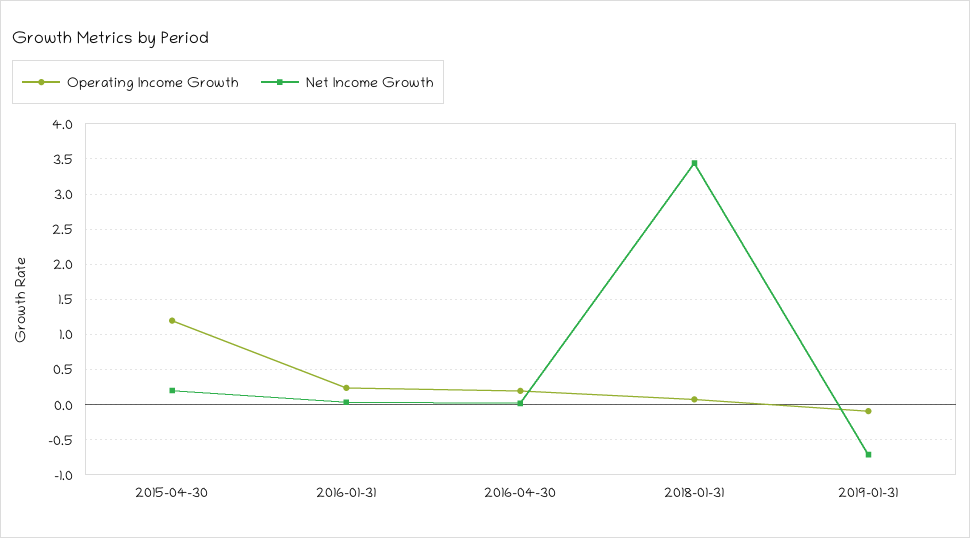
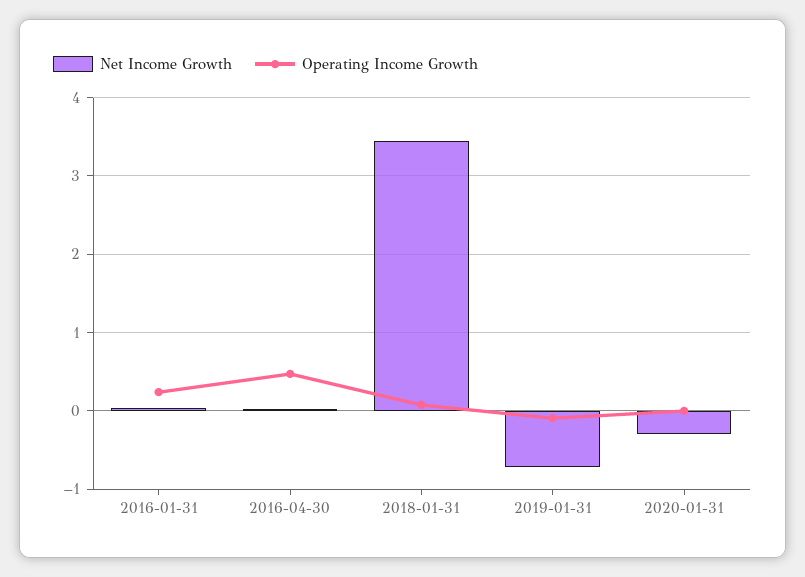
Operating Income Growth, 2015-04-30: 1.2 -> none
Net Income Growth, 2015-04-30: 0.2 -> none
Operating Income Growth, 2016-04-30: 0.2 -> 0.5
Net Income Growth, 2020-01-31: none -> -0.3
Operating Income Growth, 2020-01-31: none -> 0

